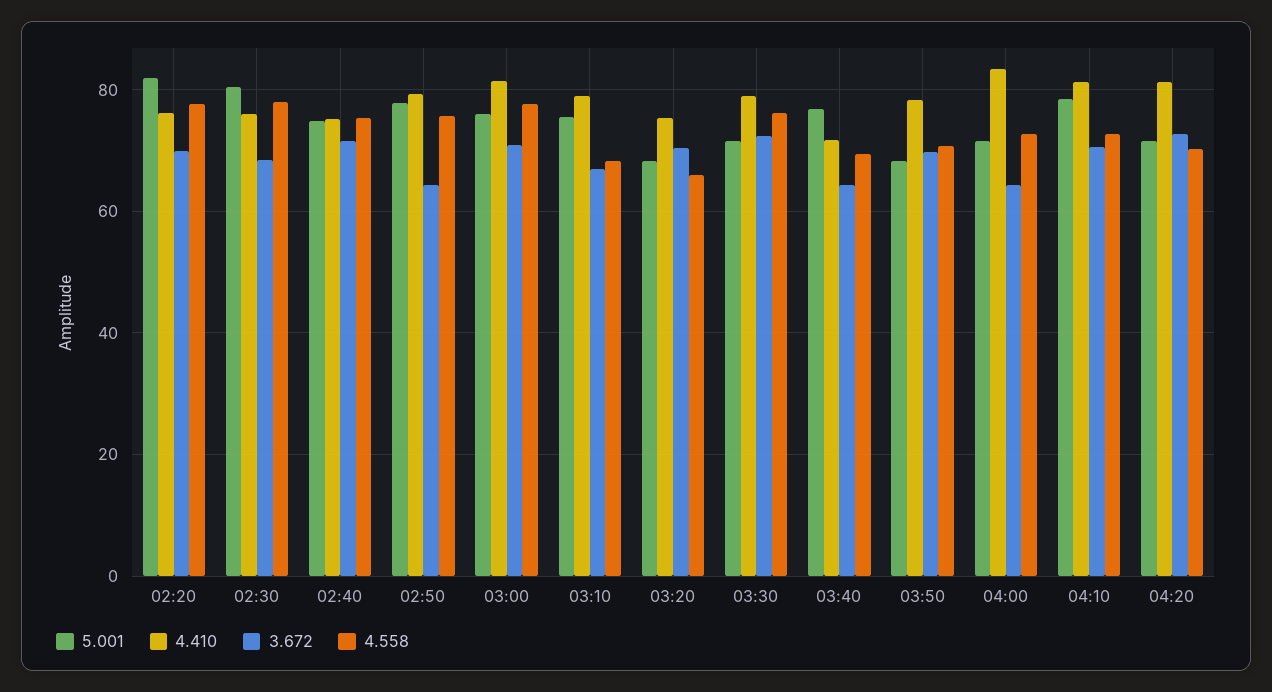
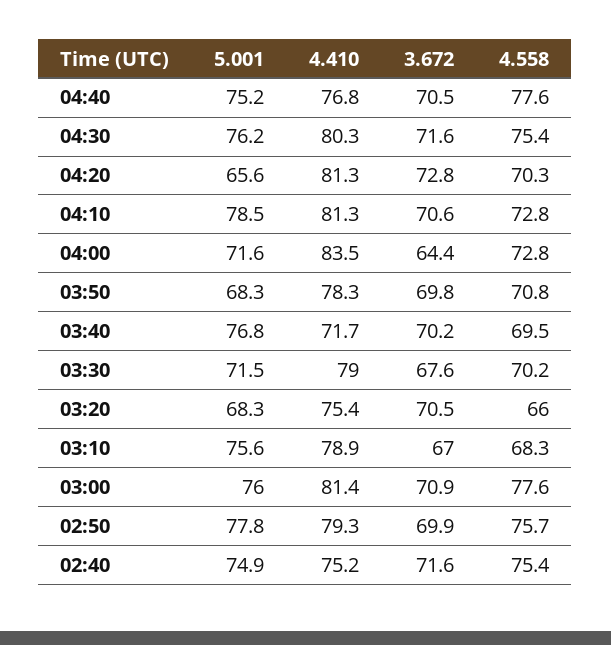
5.001, 02:20: 82 -> none
4.410, 02:20: 76 -> none
3.672, 02:20: 70 -> none
4.558, 02:20: 78 -> none
5.001, 02:30: 80 -> none
4.410, 02:30: 76 -> none
3.672, 02:30: 68 -> none
4.558, 02:30: 78 -> none
3.672, 02:50: 64 -> 69.9
3.672, 03:30: 72 -> 67.6
4.558, 03:30: 76 -> 70.2
3.672, 03:40: 64 -> 70.2
5.001, 04:20: 72 -> 65.6
5.001, 04:40: none -> 75.2
4.410, 04:40: none -> 76.8
3.672, 04:40: none -> 70.5
4.558, 04:40: none -> 77.6
5.001, 04:30: none -> 76.2
4.410, 04:30: none -> 80.3
3.672, 04:30: none -> 71.6
4.558, 04:30: none -> 75.4

